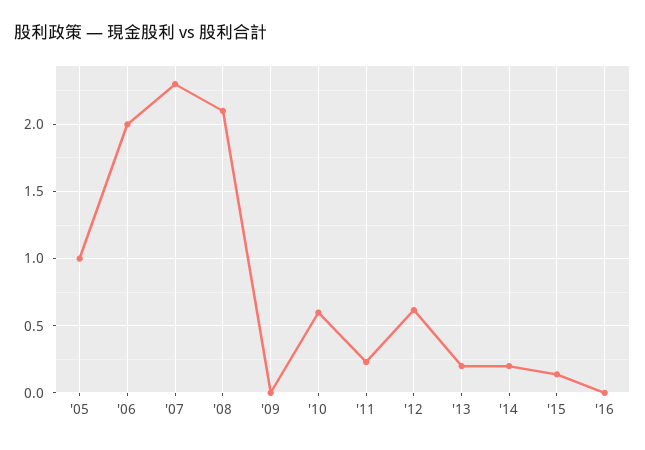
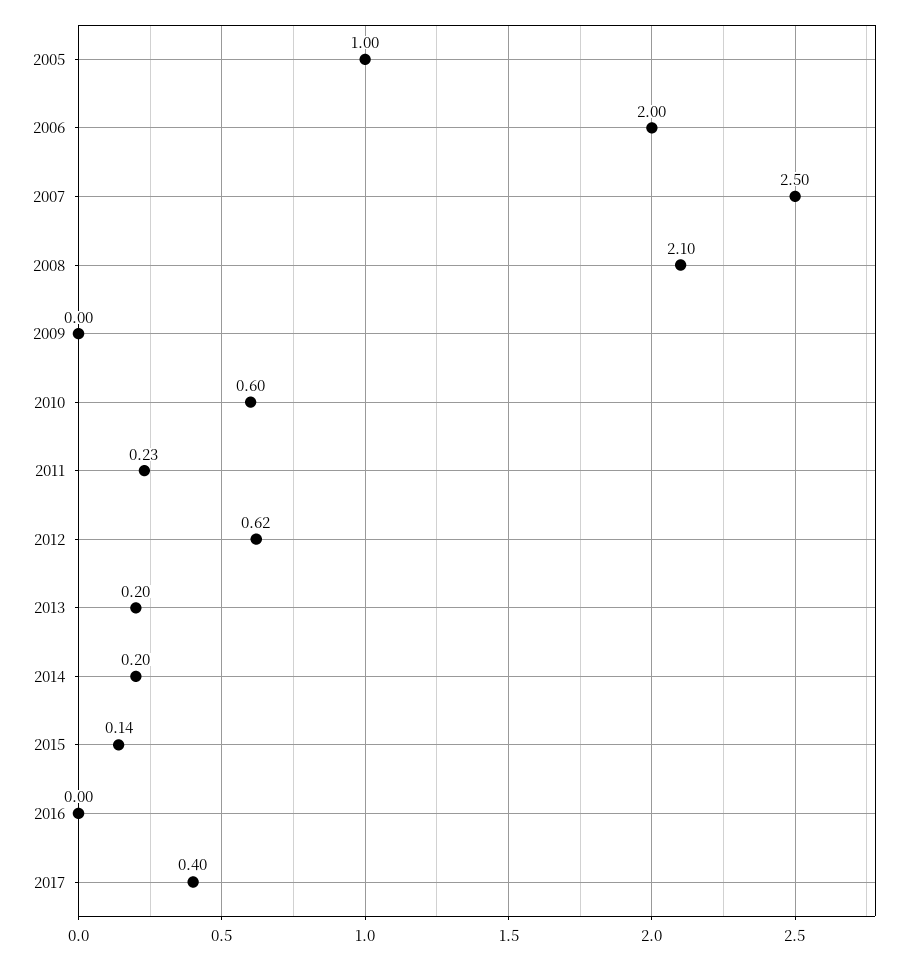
'07: 2.3 -> 2.5
2017: none -> 0.4

